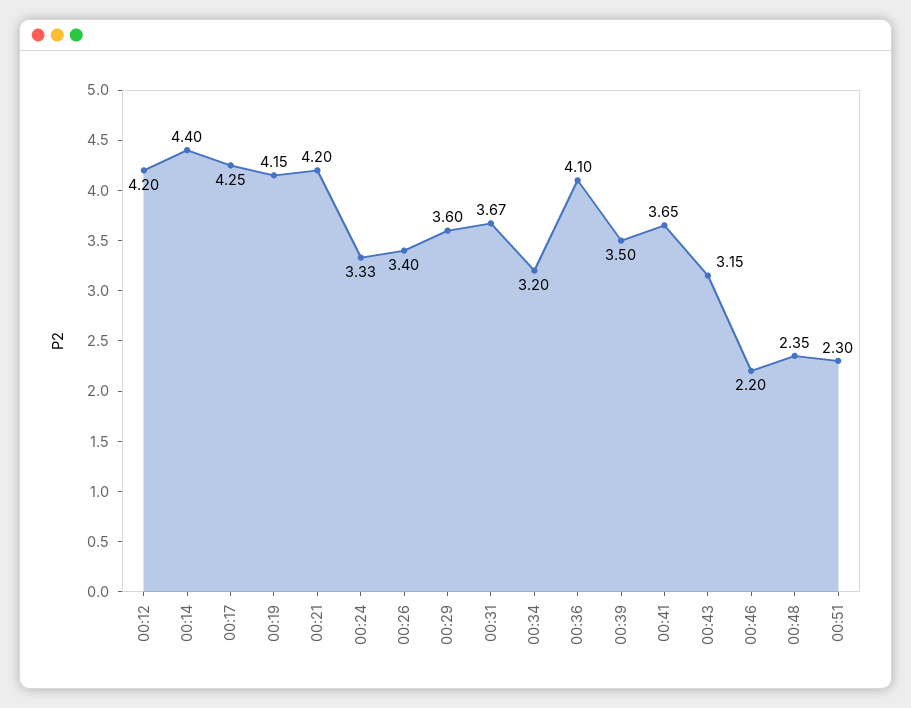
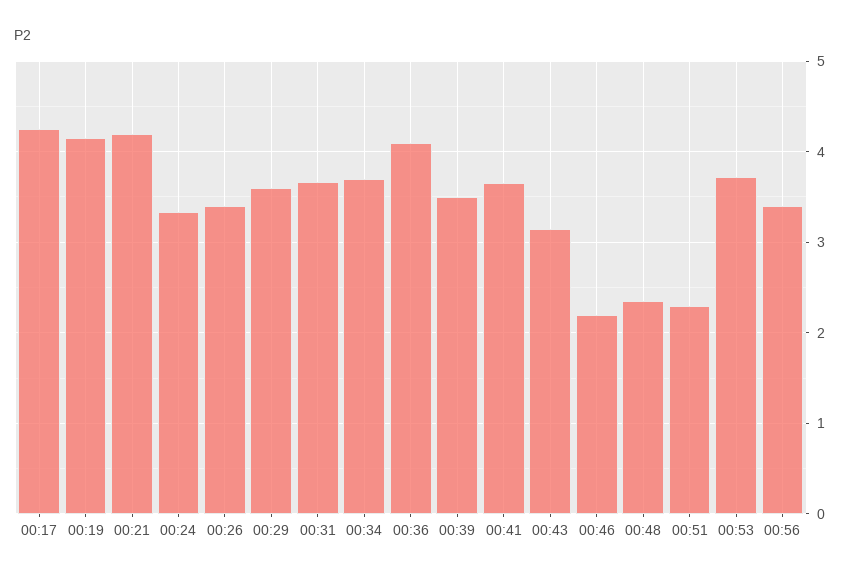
00:12: 4.2 -> none
00:14: 4.4 -> none
00:34: 3.2 -> 3.7
00:53: none -> 3.7
00:56: none -> 3.4

